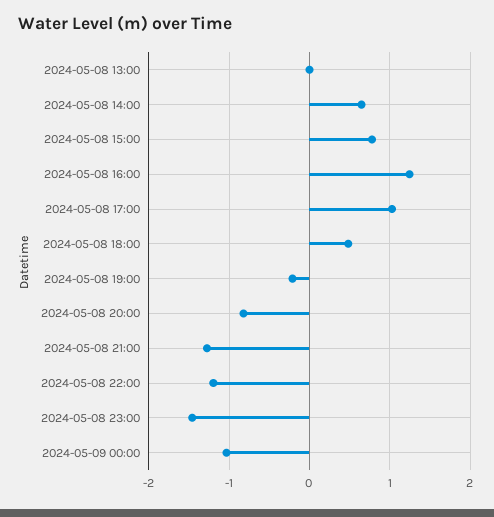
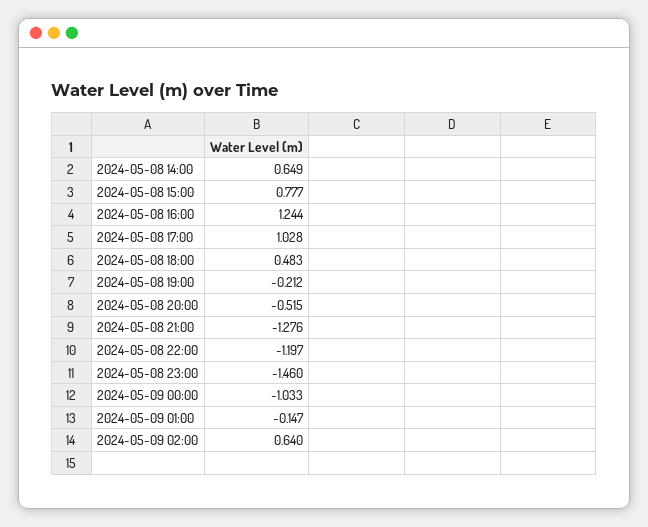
2024-05-08 13:00: 0 -> none
2024-05-08 20:00: -0.8 -> -0.515
2024-05-09 01:00: none -> -0.147
2024-05-09 02:00: none -> 0.64

